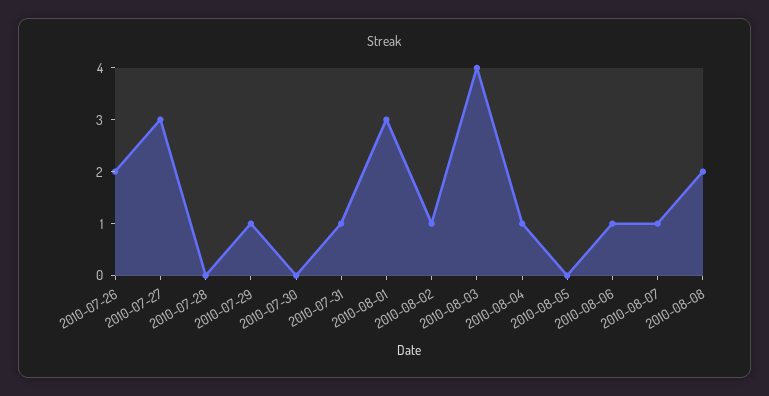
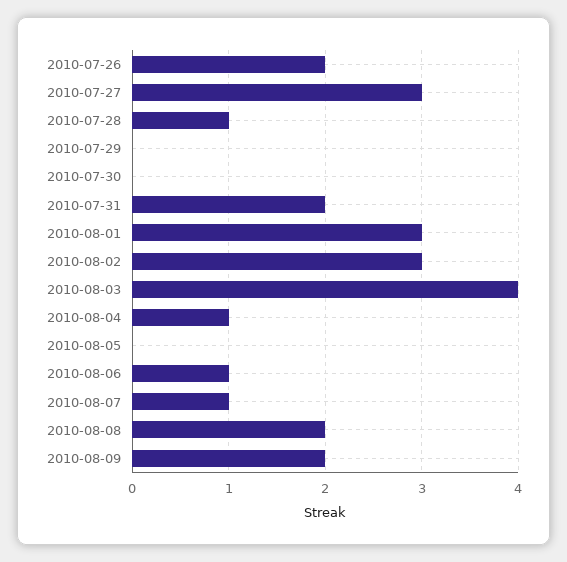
2010-07-28: 0 -> 1
2010-07-29: 1 -> 0
2010-07-31: 1 -> 2
2010-08-02: 1 -> 3
2010-08-09: none -> 2

